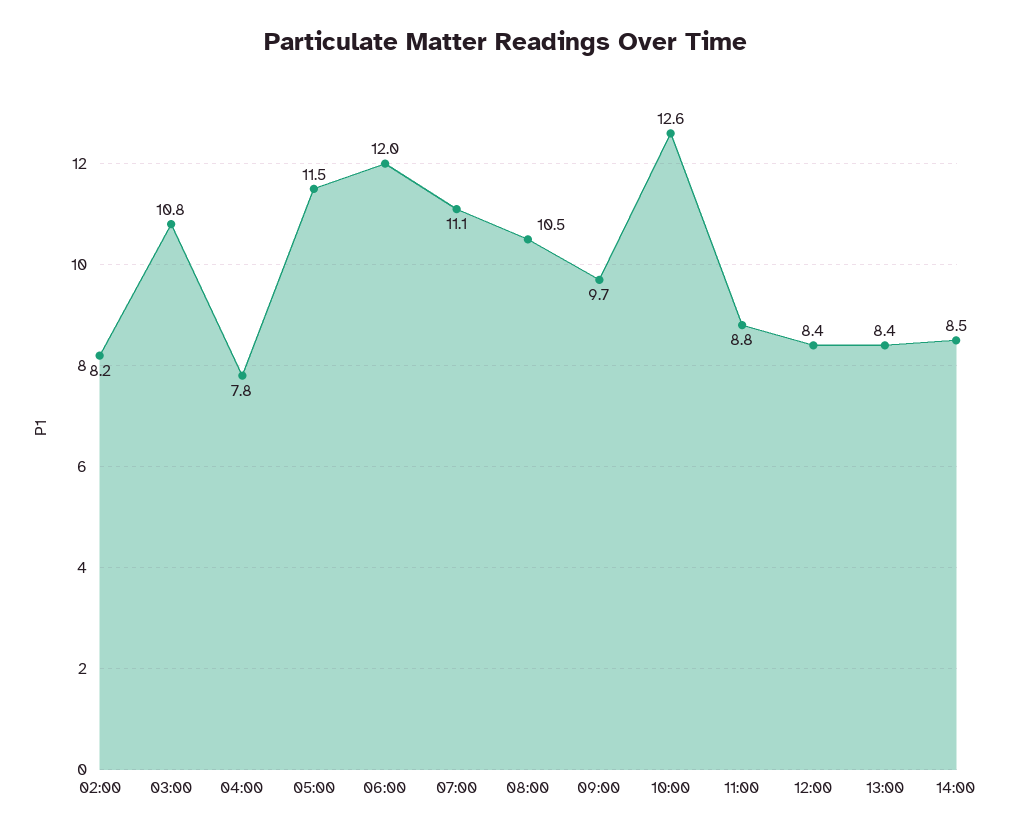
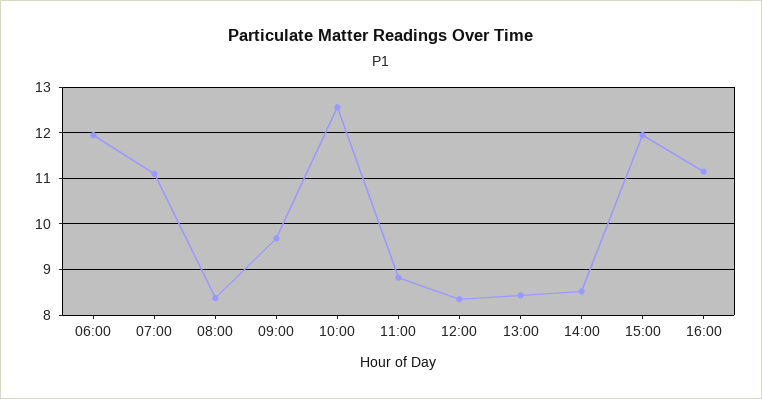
02:00: 8.2 -> none
03:00: 10.8 -> none
04:00: 7.8 -> none
05:00: 11.5 -> none
08:00: 10.5 -> 8.4
15:00: none -> 12
16:00: none -> 11.2

